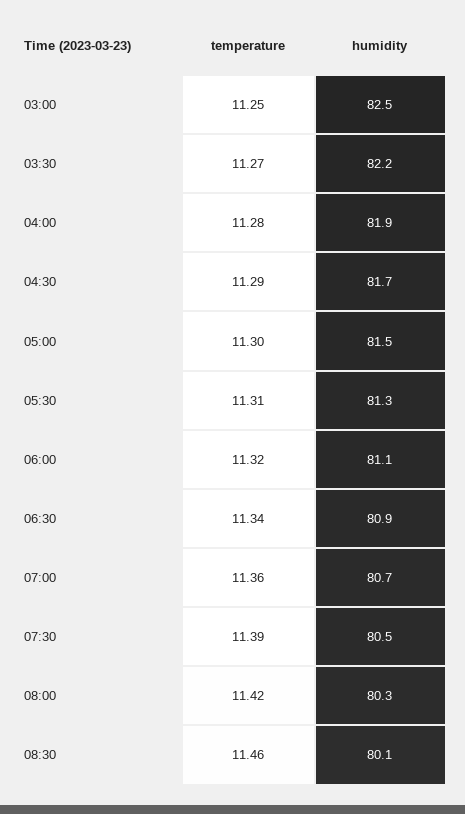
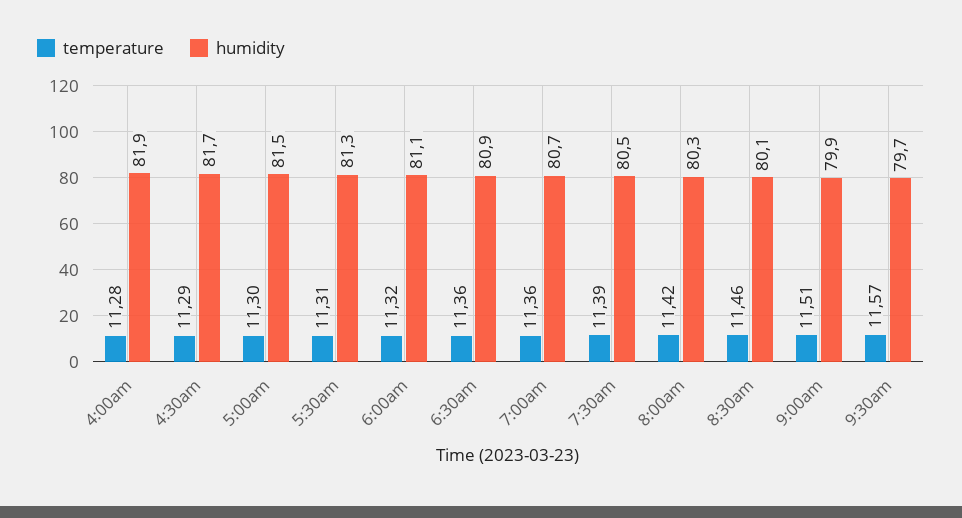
temperature, 03:00: 11.25 -> none
humidity, 03:00: 82.5 -> none
temperature, 03:30: 11.27 -> none
humidity, 03:30: 82.2 -> none
temperature, 06:30: 11.34 -> 11.36
temperature, 9:00am: none -> 11.51
humidity, 9:00am: none -> 79.9
temperature, 9:30am: none -> 11.57
humidity, 9:30am: none -> 79.7

